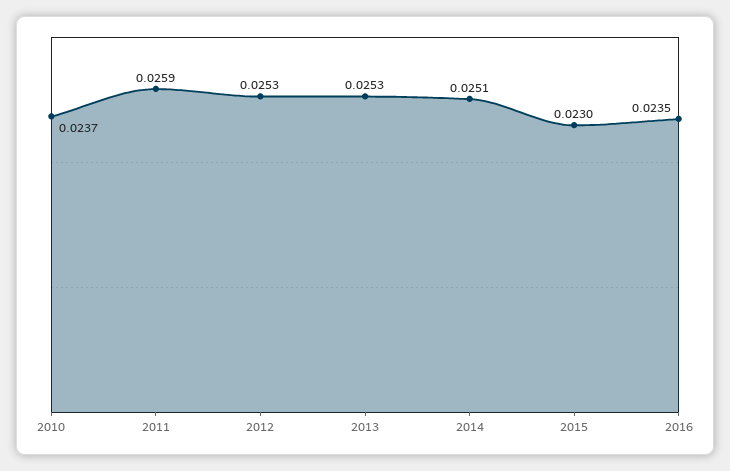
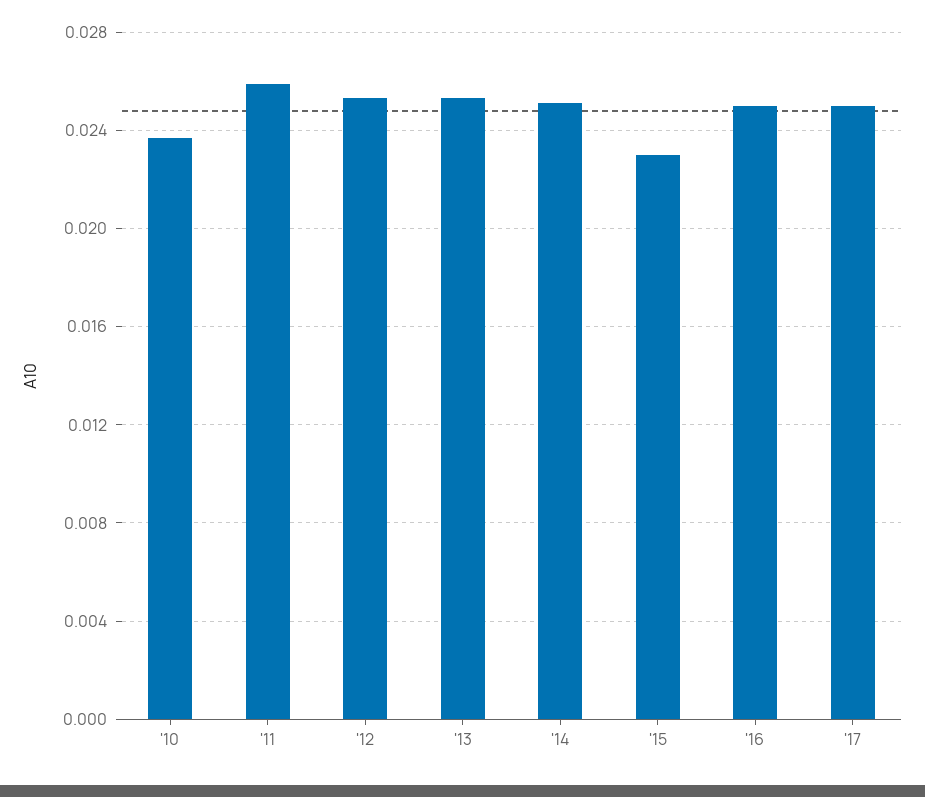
2016: 0.0235 -> 0.025
'17: none -> 0.025

